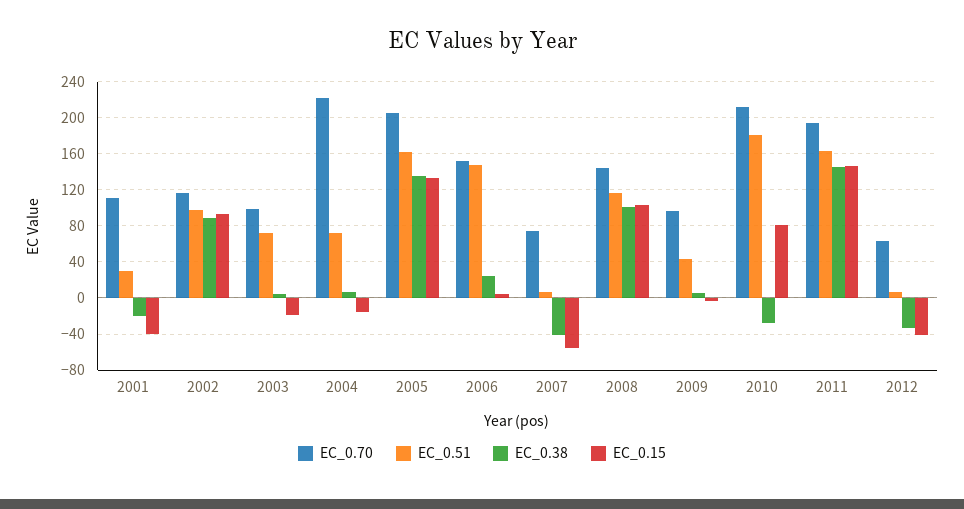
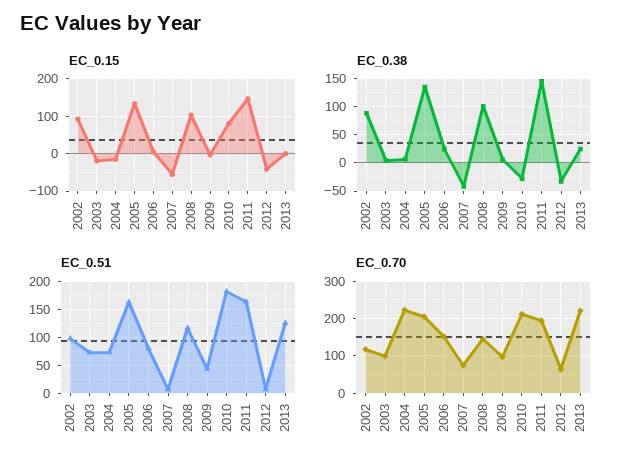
EC_0.70, 2001: 110 -> none
EC_0.51, 2001: 30 -> none
EC_0.38, 2001: -20 -> none
EC_0.15, 2001: -40 -> none
EC_0.51, 2006: 150 -> 75
EC_0.15, 2013: none -> 0
EC_0.38, 2013: none -> 25
EC_0.51, 2013: none -> 125
EC_0.70, 2013: none -> 220

